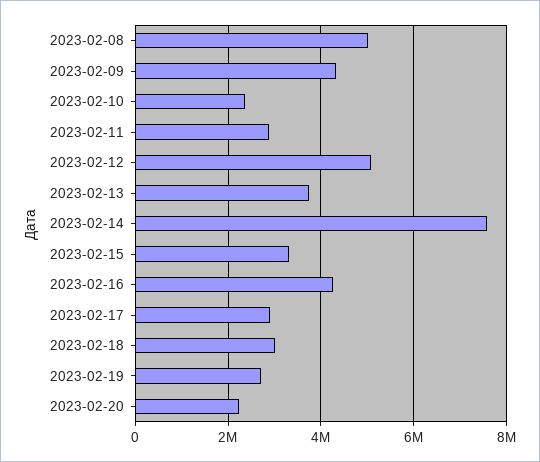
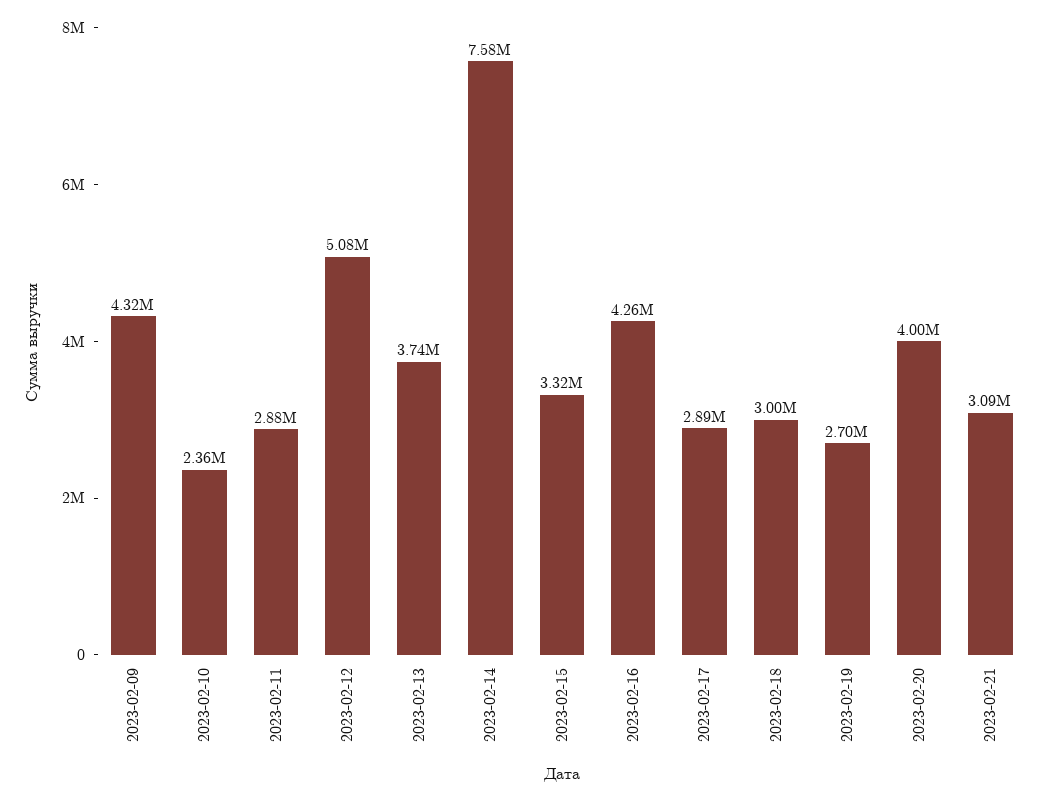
2023-02-08: 5000000 -> none
2023-02-20: 2200000 -> 4000000
2023-02-21: none -> 3090000

